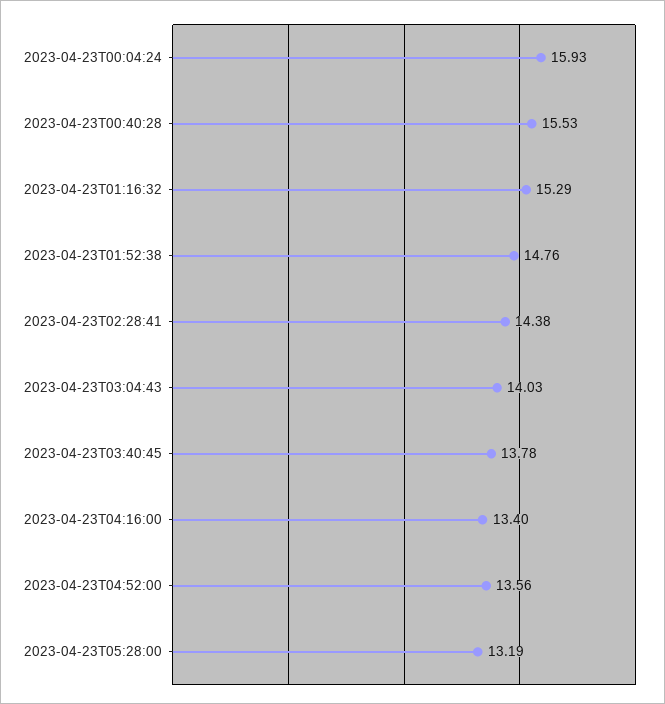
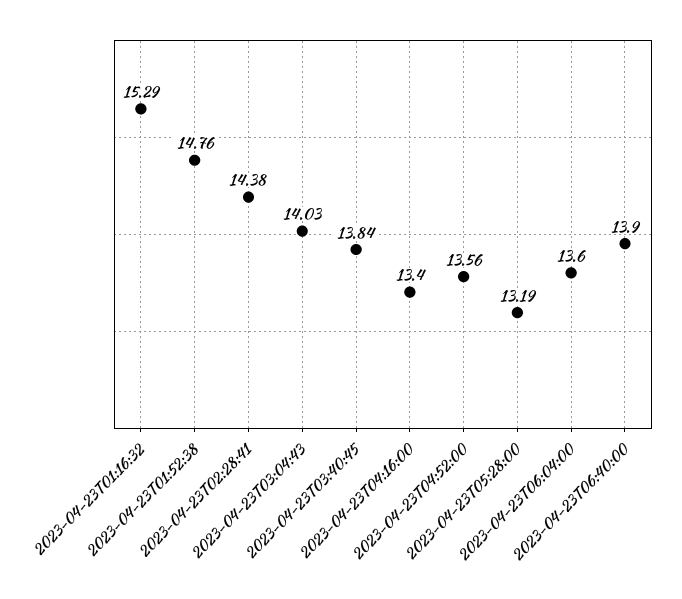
2023-04-23T00:04:24: 15.93 -> none
2023-04-23T00:40:28: 15.53 -> none
2023-04-23T03:40:45: 13.78 -> 13.84
2023-04-23T06:04:00: none -> 13.6
2023-04-23T06:40:00: none -> 13.9

